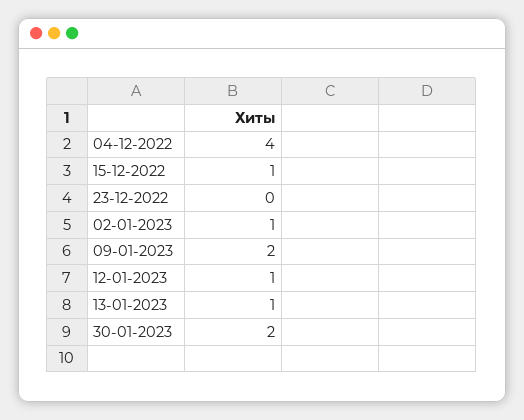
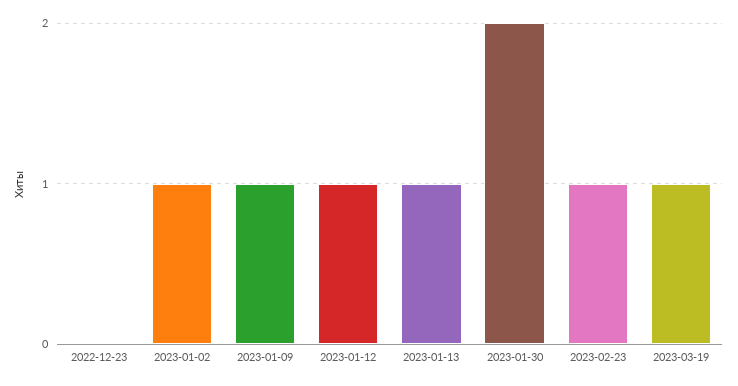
04-12-2022: 4 -> none
15-12-2022: 1 -> none
09-01-2023: 2 -> 1
2023-02-23: none -> 1
2023-03-19: none -> 1

